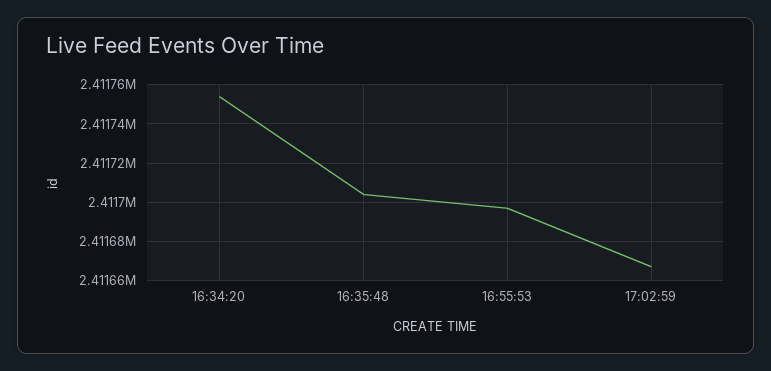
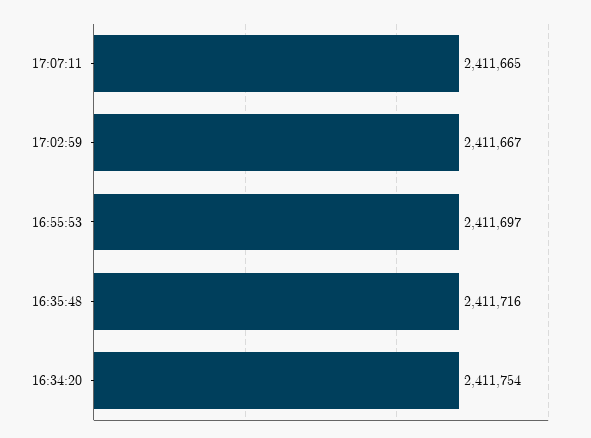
16:35:48: 2411705 -> 2411716
17:07:11: none -> 2411665

